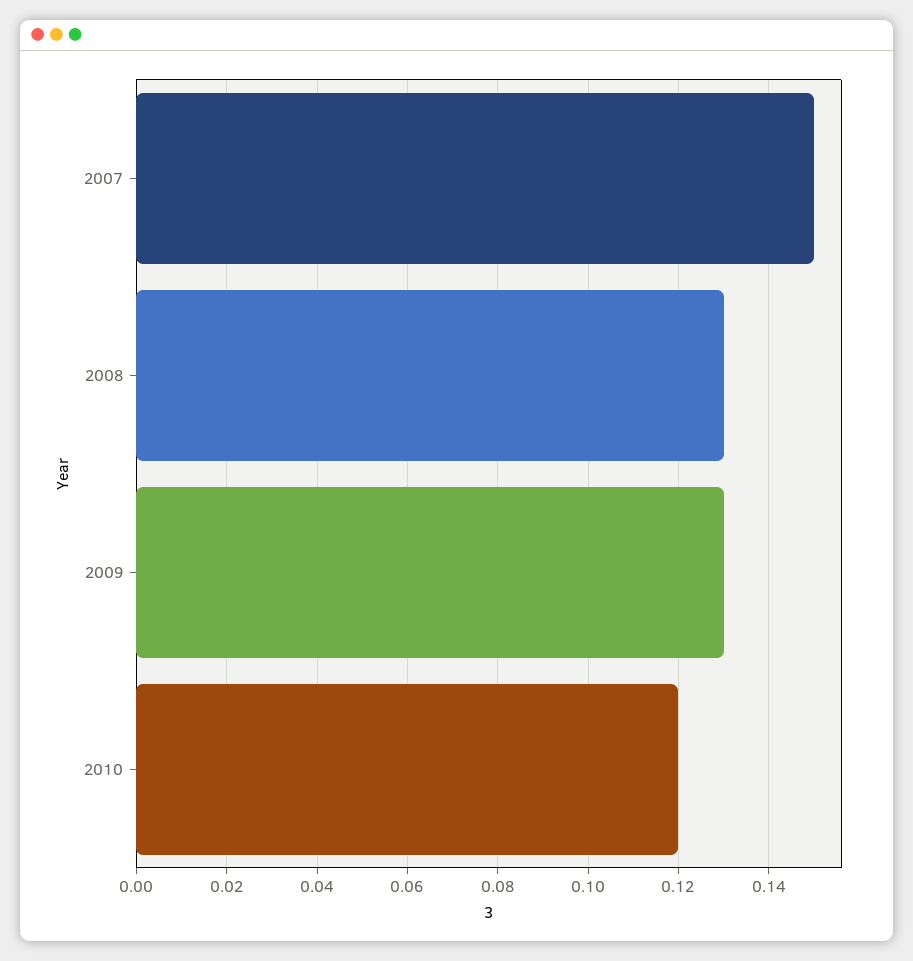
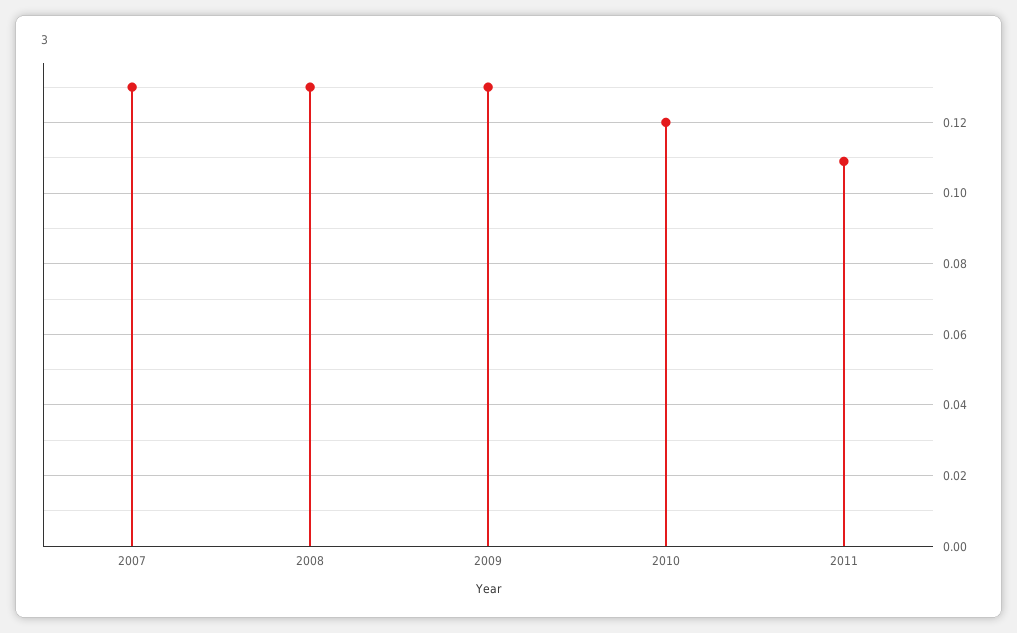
2007: 0.15 -> 0.13
2011: none -> 0.11

